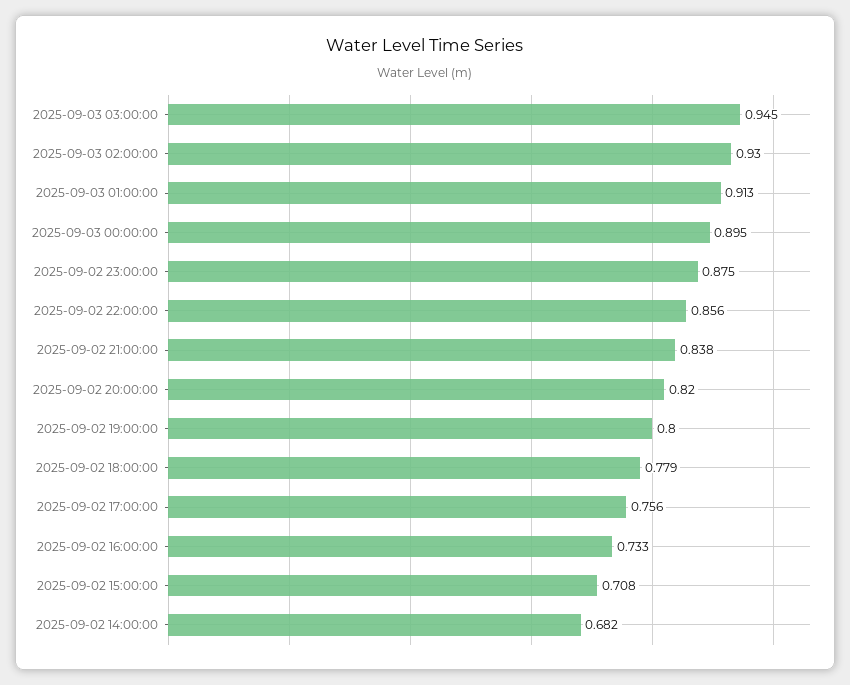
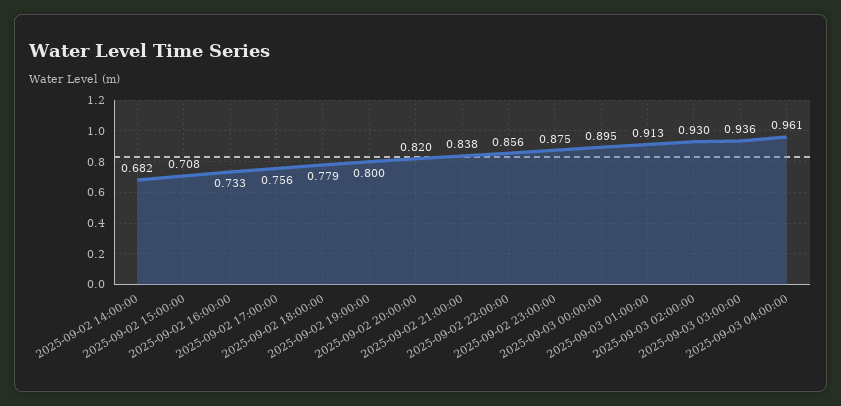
2025-09-03 03:00:00: 0.945 -> 0.936
2025-09-03 04:00:00: none -> 0.961

